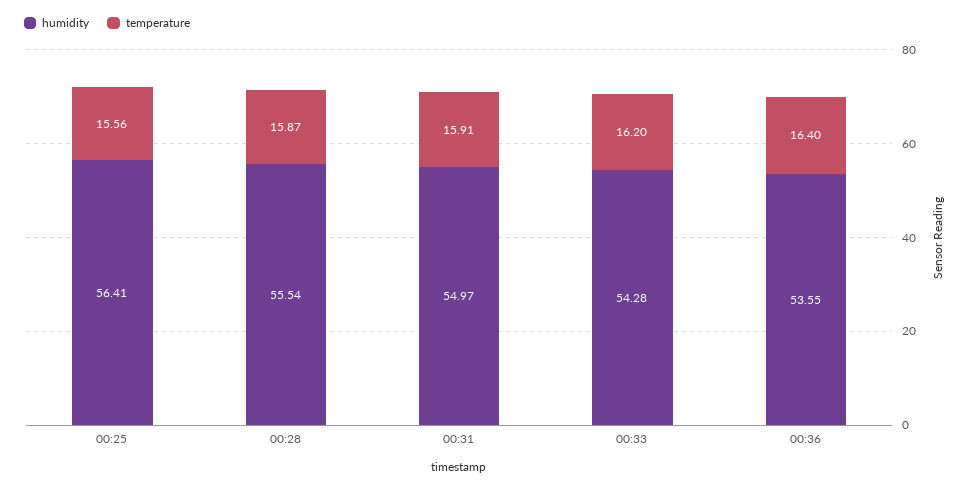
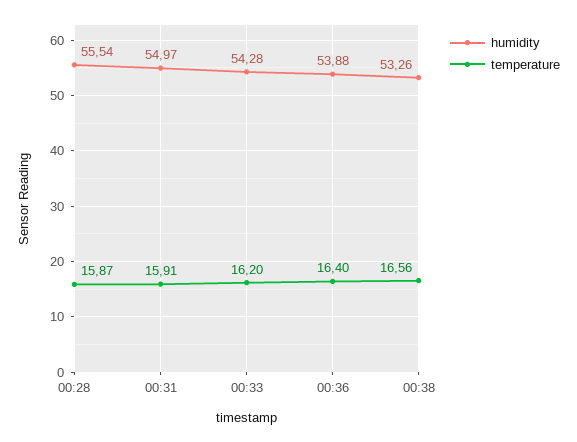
humidity, 00:25: 56.41 -> none
temperature, 00:25: 15.56 -> none
humidity, 00:36: 53.55 -> 53.88
humidity, 00:38: none -> 53.26
temperature, 00:38: none -> 16.56

